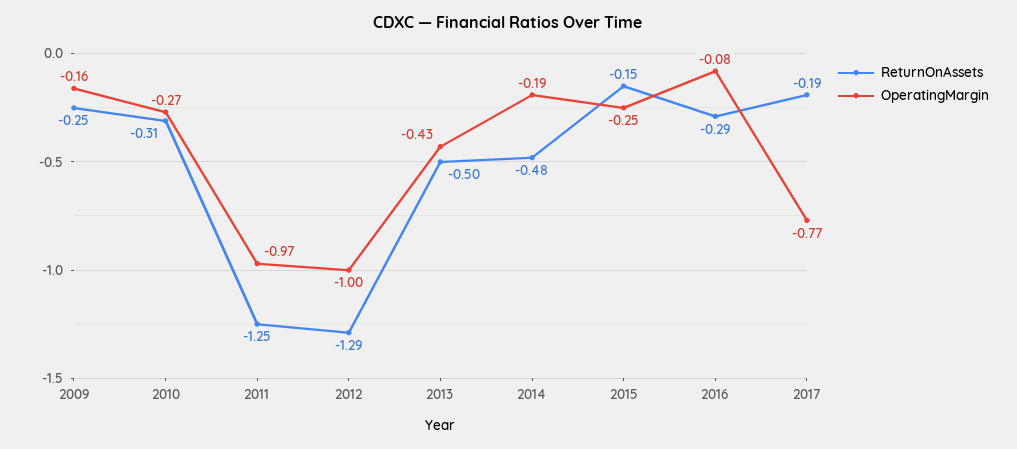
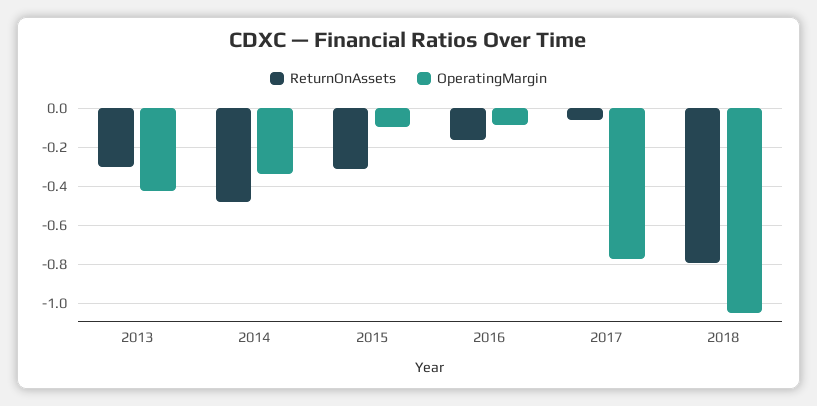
ReturnOnAssets, 2009: -0.25 -> none
OperatingMargin, 2009: -0.16 -> none
ReturnOnAssets, 2010: -0.31 -> none
OperatingMargin, 2010: -0.27 -> none
ReturnOnAssets, 2011: -1.25 -> none
OperatingMargin, 2011: -0.97 -> none
ReturnOnAssets, 2012: -1.29 -> none
OperatingMargin, 2012: -1 -> none
ReturnOnAssets, 2013: -0.5 -> -0.3
OperatingMargin, 2014: -0.19 -> -0.35
ReturnOnAssets, 2015: -0.15 -> -0.3
OperatingMargin, 2015: -0.25 -> -0.1
ReturnOnAssets, 2016: -0.29 -> -0.15
ReturnOnAssets, 2017: -0.19 -> -0.05
ReturnOnAssets, 2018: none -> -0.8
OperatingMargin, 2018: none -> -1.05

